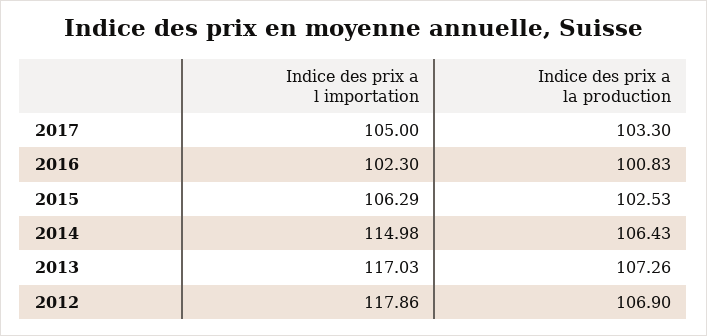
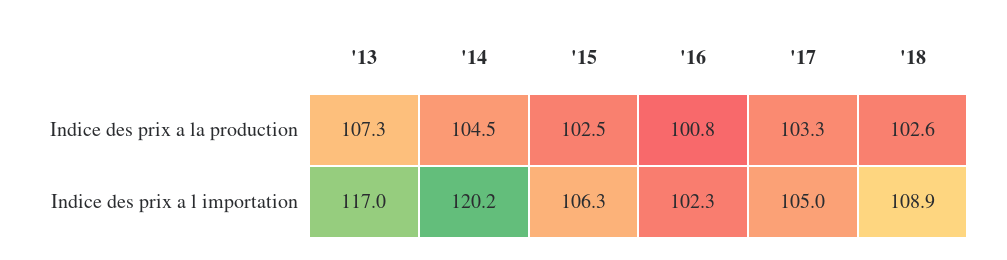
Indice des prix a l importation, 2014: 114.98 -> 120.2
Indice des prix a la production, 2014: 106.43 -> 104.5
Indice des prix a l importation, 2012: 117.86 -> none
Indice des prix a la production, 2012: 106.9 -> none
Indice des prix a la production, '18: none -> 102.6
Indice des prix a l importation, '18: none -> 108.9

